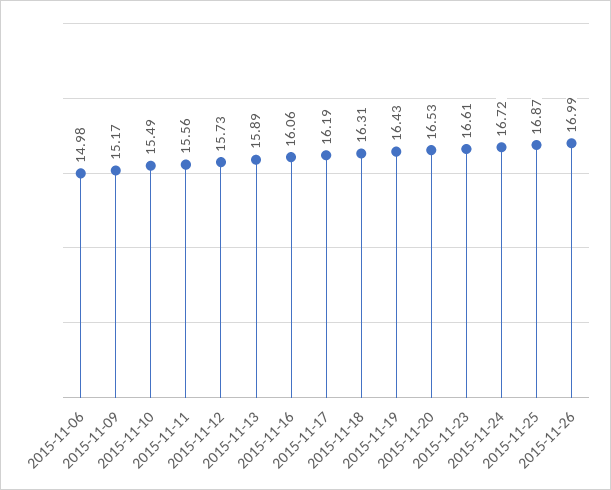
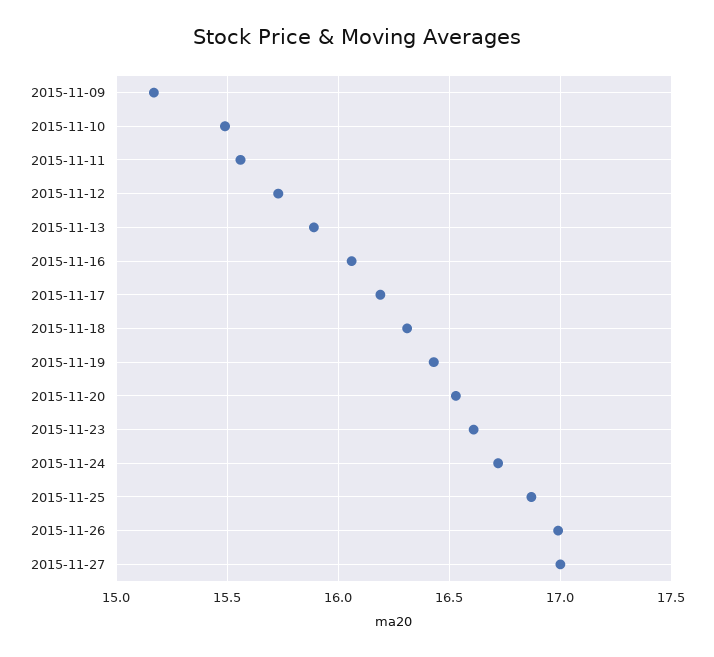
2015-11-06: 14.98 -> none
2015-11-27: none -> 17

